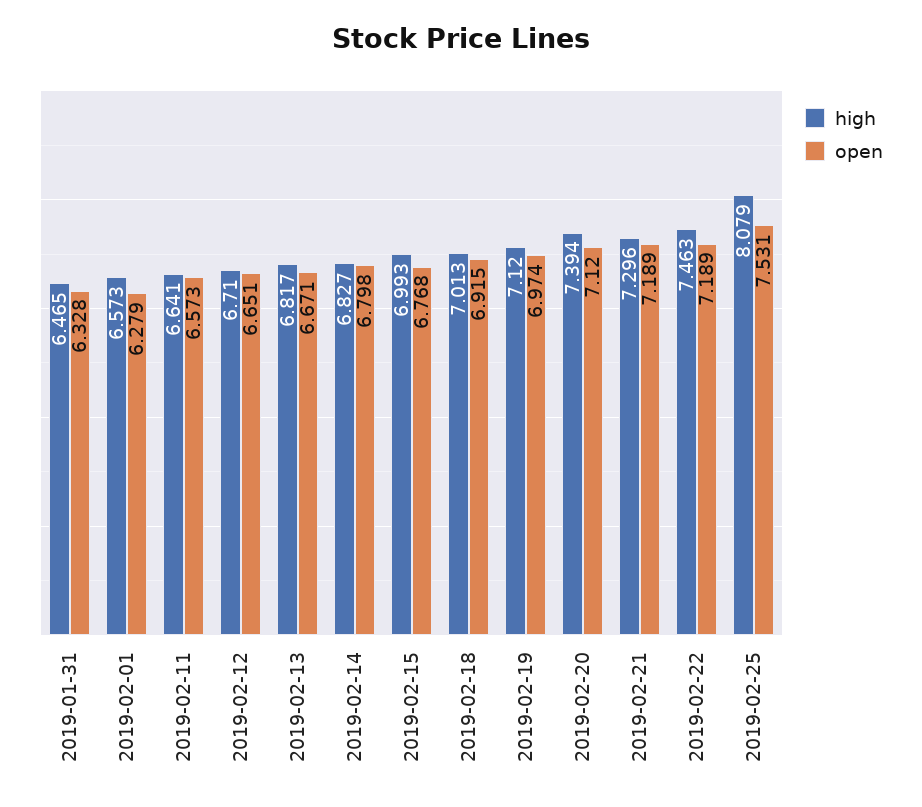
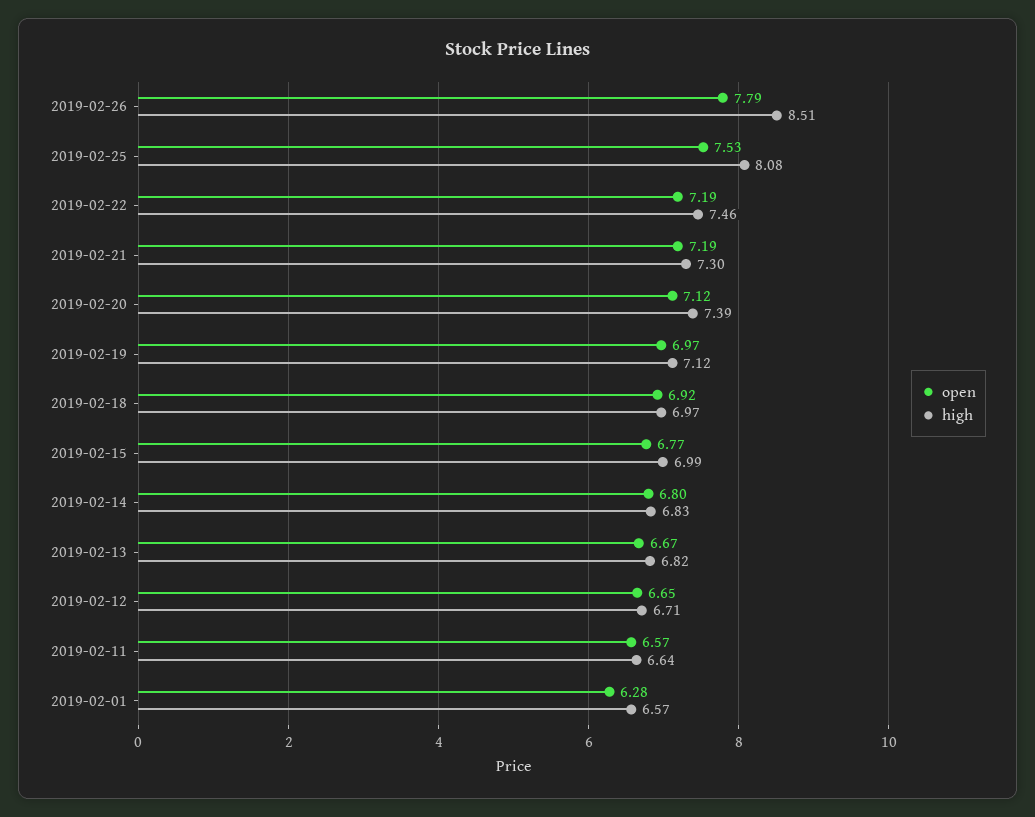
high, 2019-01-31: 6.465 -> none
open, 2019-01-31: 6.328 -> none
high, 2019-02-18: 7.013 -> 6.97
open, 2019-02-26: none -> 7.79
high, 2019-02-26: none -> 8.51

